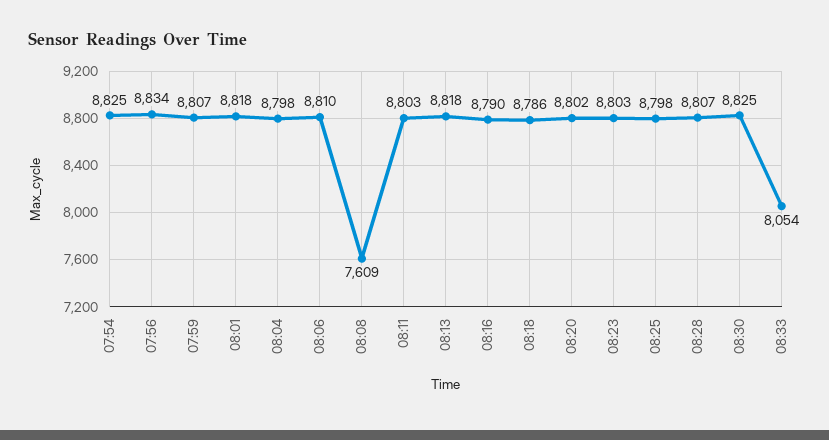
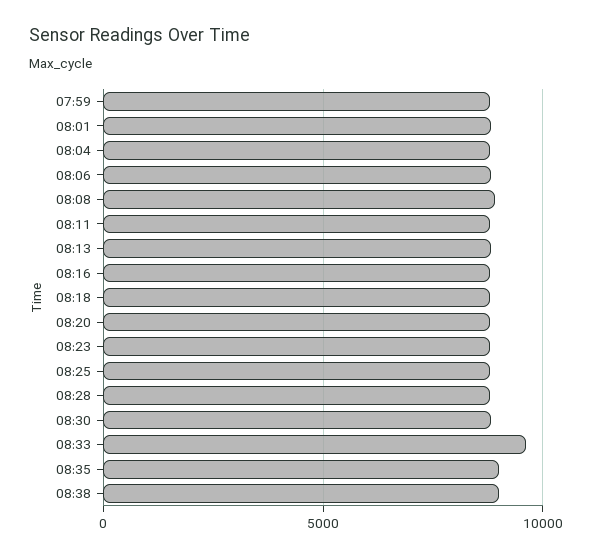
07:54: 8825 -> none
07:56: 8834 -> none
08:08: 7609 -> 9000
08:33: 8054 -> 9500
08:35: none -> 9000
08:38: none -> 9000

